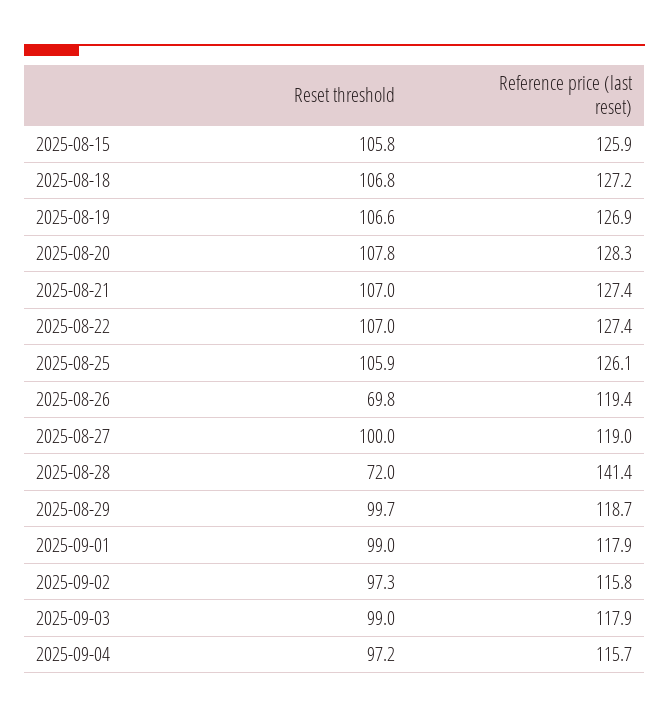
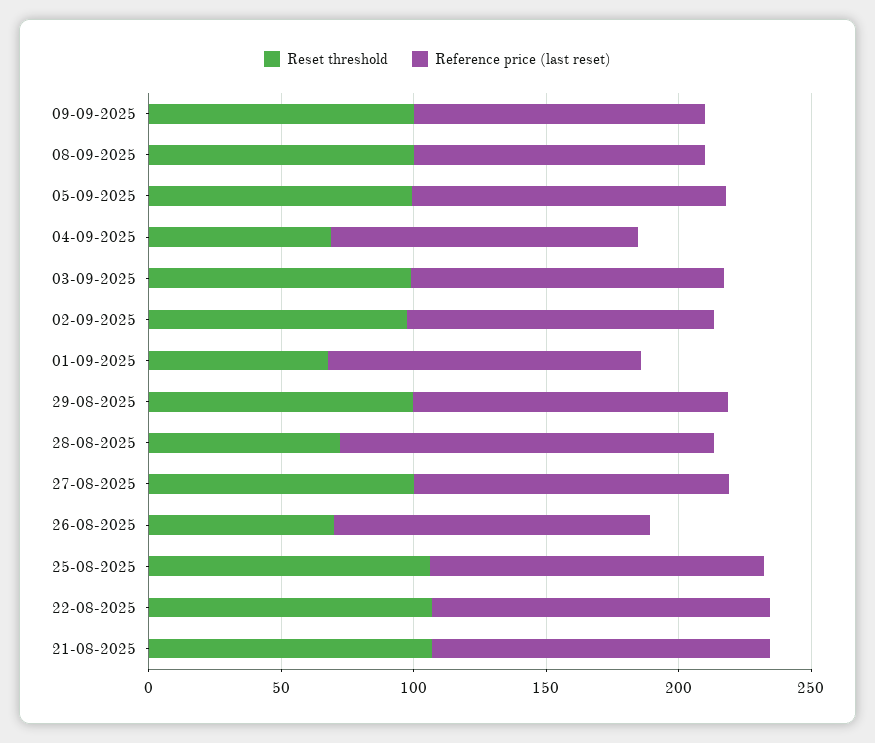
Reset threshold, 2025-08-15: 105.8 -> none
Reference price (last reset), 2025-08-15: 125.9 -> none
Reset threshold, 2025-08-18: 106.8 -> none
Reference price (last reset), 2025-08-18: 127.2 -> none
Reset threshold, 2025-08-19: 106.6 -> none
Reference price (last reset), 2025-08-19: 126.9 -> none
Reset threshold, 2025-08-20: 107.8 -> none
Reference price (last reset), 2025-08-20: 128.3 -> none
Reset threshold, 2025-09-01: 99 -> 70
Reset threshold, 2025-09-04: 97.2 -> 70
Reset threshold, 09-09-2025: none -> 100
Reference price (last reset), 09-09-2025: none -> 110
Reset threshold, 08-09-2025: none -> 100
Reference price (last reset), 08-09-2025: none -> 110
Reset threshold, 05-09-2025: none -> 100
Reference price (last reset), 05-09-2025: none -> 120

